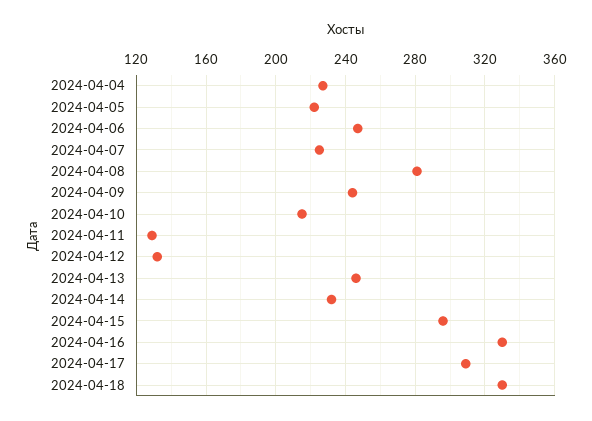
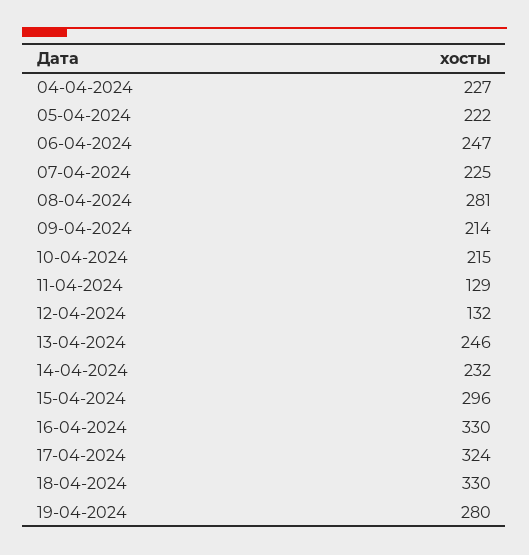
2024-04-09: 245 -> 214
2024-04-17: 310 -> 324
19-04-2024: none -> 280

